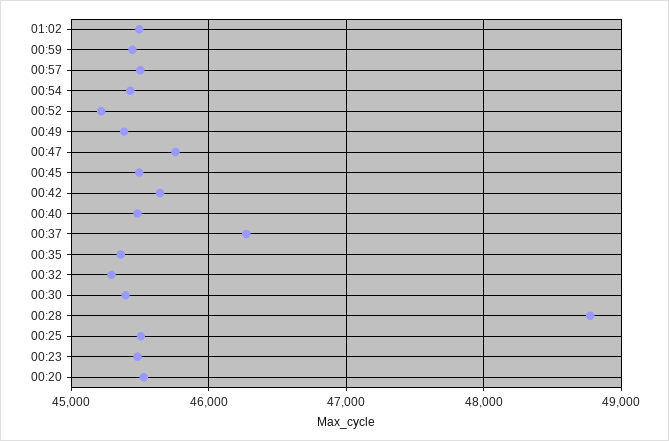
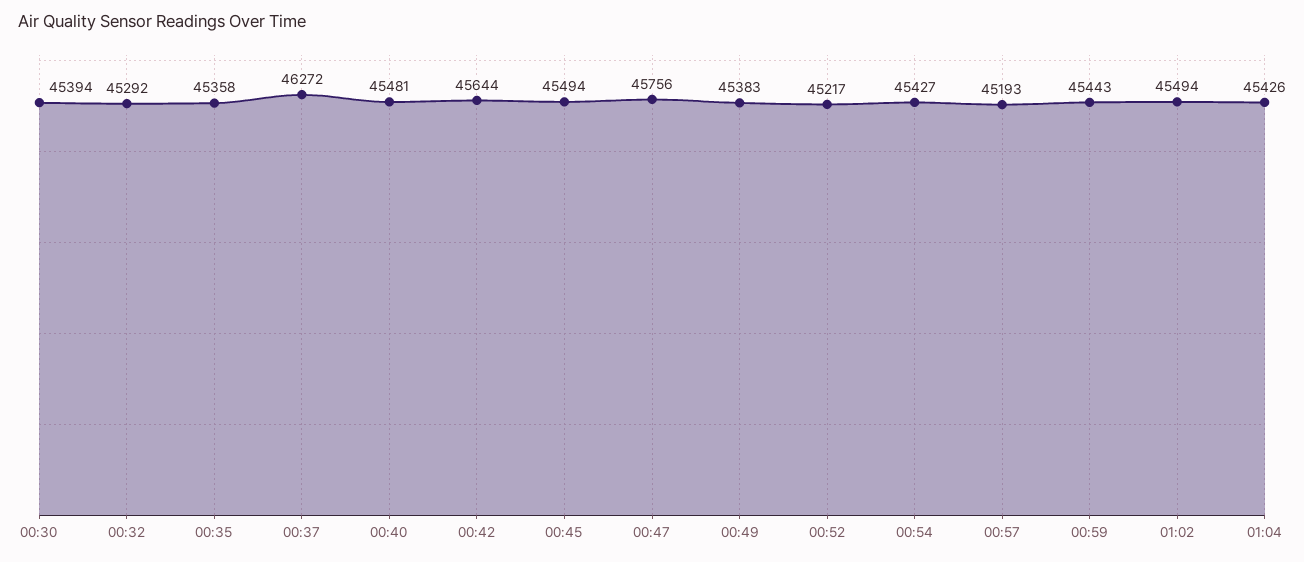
00:57: 45500 -> 45193
00:28: 48800 -> none
00:25: 45500 -> none
00:23: 45500 -> none
00:20: 45500 -> none
01:04: none -> 45426

